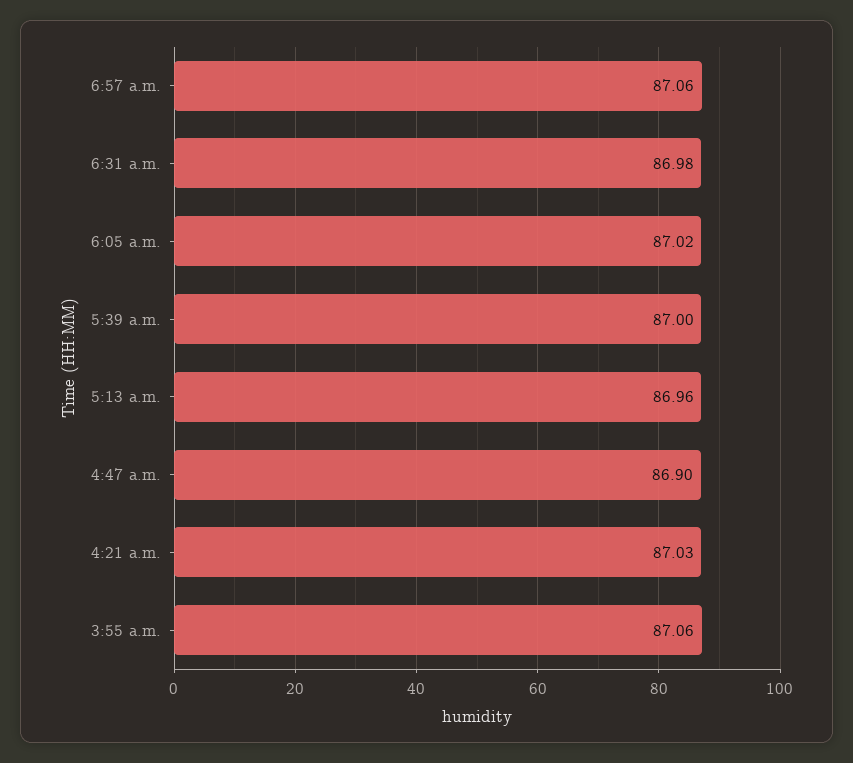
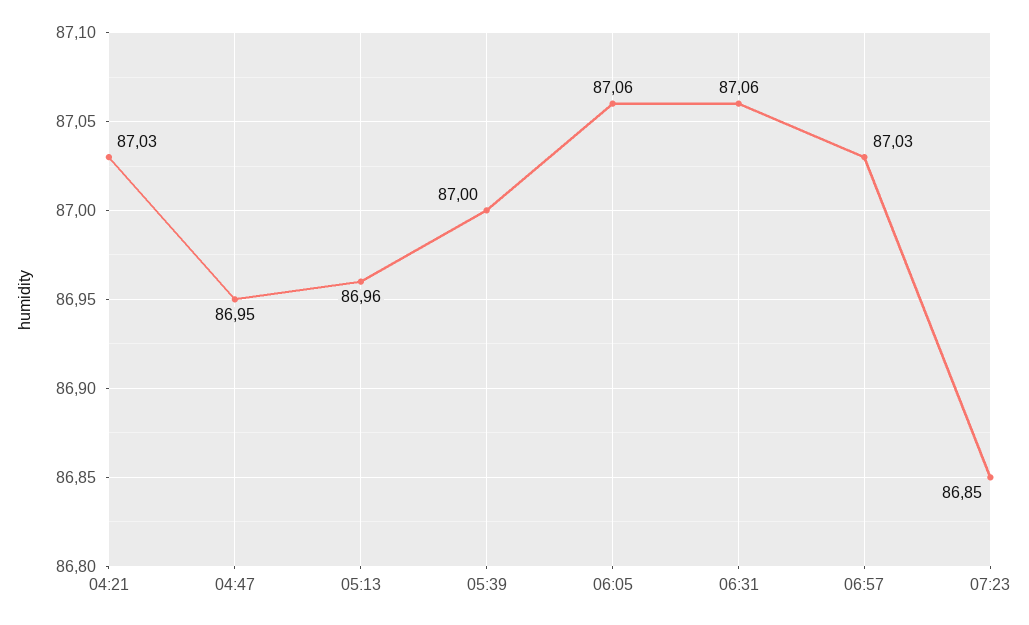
6:57 a.m.: 87.06 -> 87.03
6:31 a.m.: 86.98 -> 87.06
6:05 a.m.: 87.02 -> 87.06
4:47 a.m.: 86.9 -> 86.95
3:55 a.m.: 87.06 -> none
07:23: none -> 86.85

